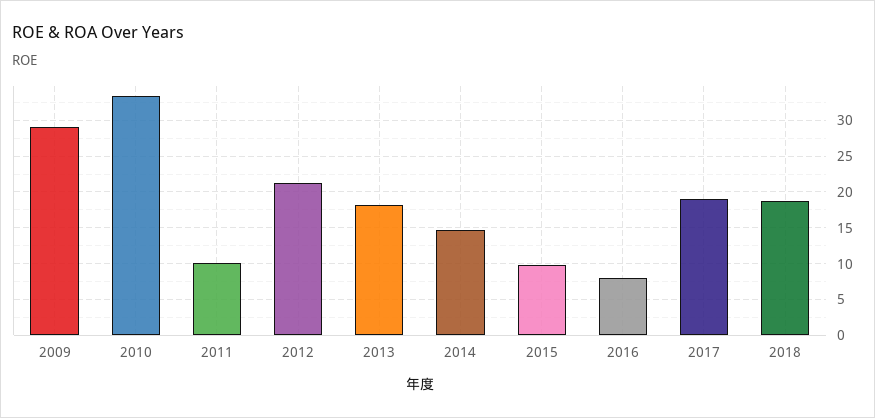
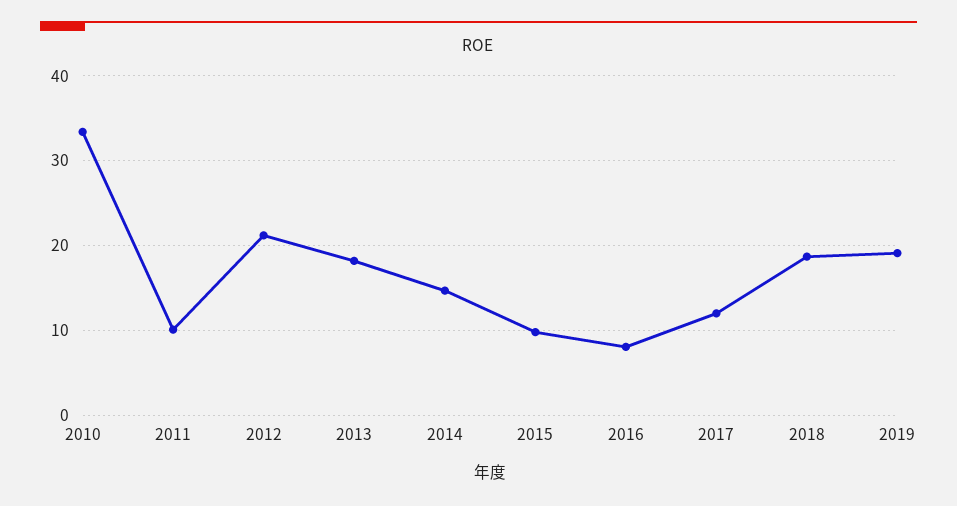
2009: 29 -> none
2017: 19 -> 12
2019: none -> 19

